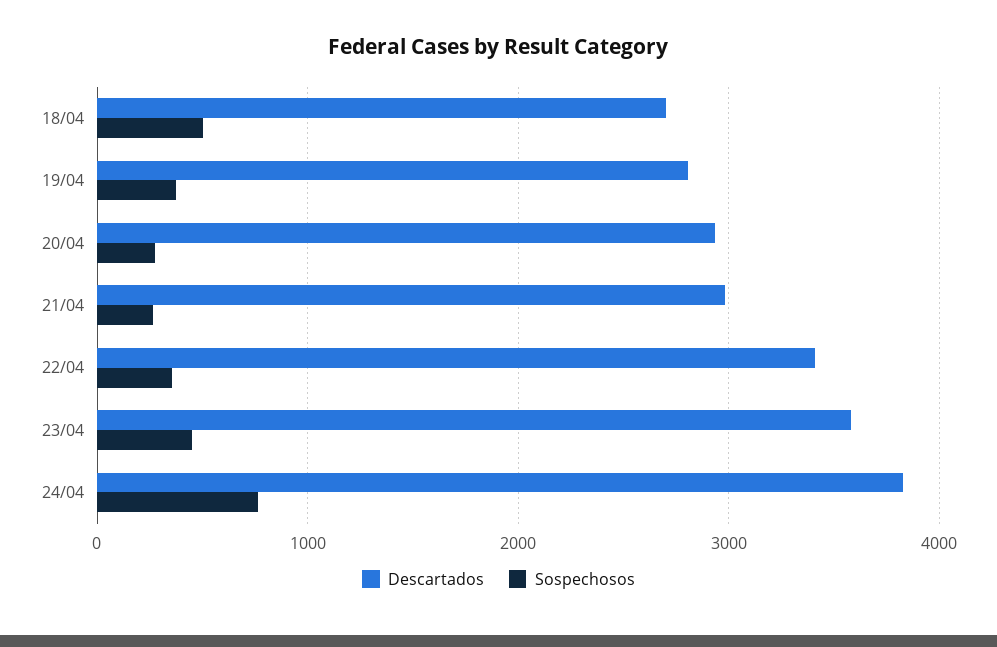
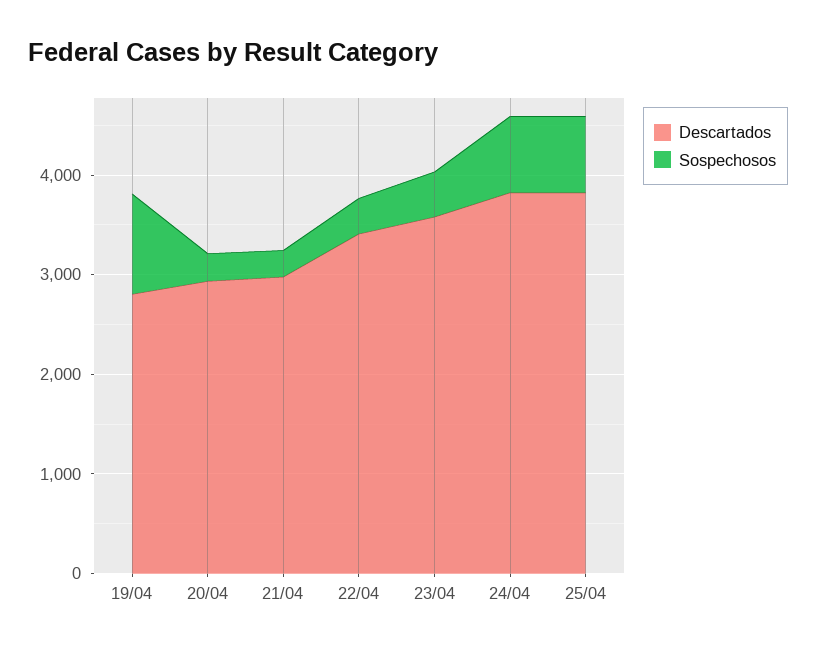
Descartados, 18/04: 2700 -> none
Sospechosos, 18/04: 500 -> none
Sospechosos, 19/04: 400 -> 1000
Descartados, 25/04: none -> 3800
Sospechosos, 25/04: none -> 800

